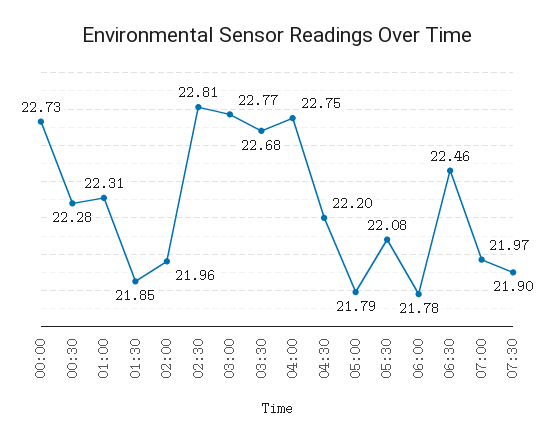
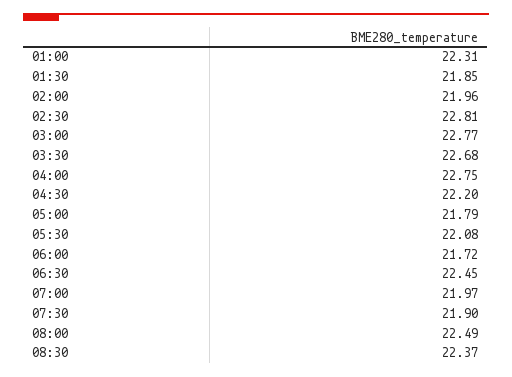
00:00: 22.73 -> none
00:30: 22.28 -> none
06:00: 21.78 -> 21.72
06:30: 22.46 -> 22.45
08:00: none -> 22.49
08:30: none -> 22.37

